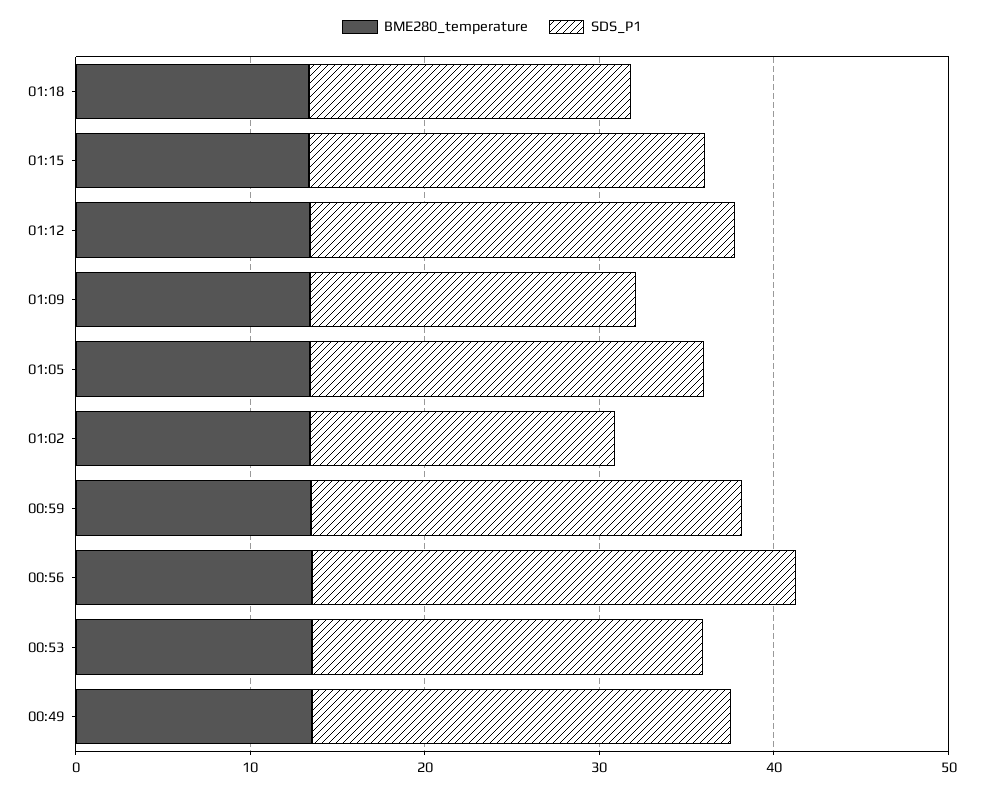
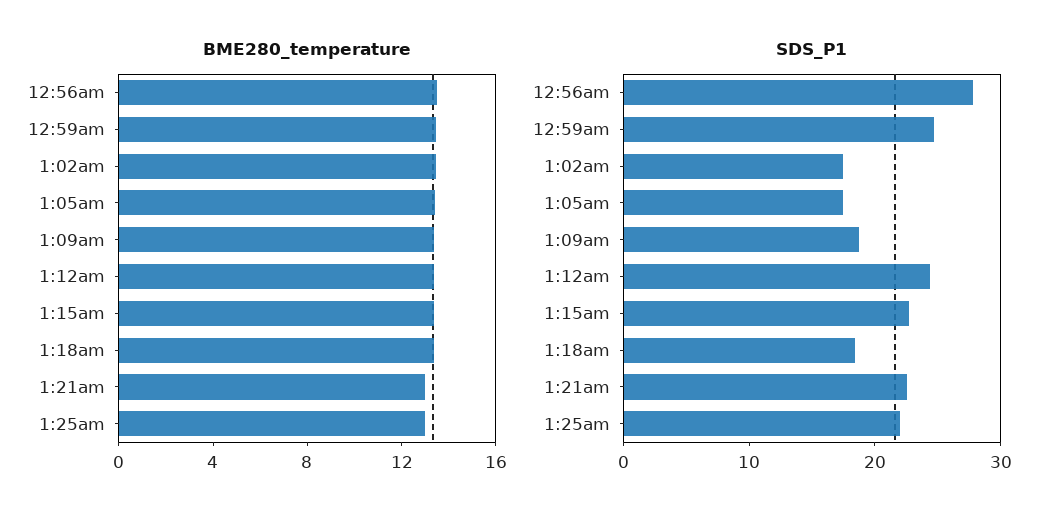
SDS_P1, 01:05: 22 -> 18
BME280_temperature, 00:53: 14 -> none
SDS_P1, 00:53: 22 -> none
BME280_temperature, 00:49: 14 -> none
SDS_P1, 00:49: 24 -> none
BME280_temperature, 1:21am: none -> 13
BME280_temperature, 1:25am: none -> 13
SDS_P1, 1:21am: none -> 22
SDS_P1, 1:25am: none -> 22

